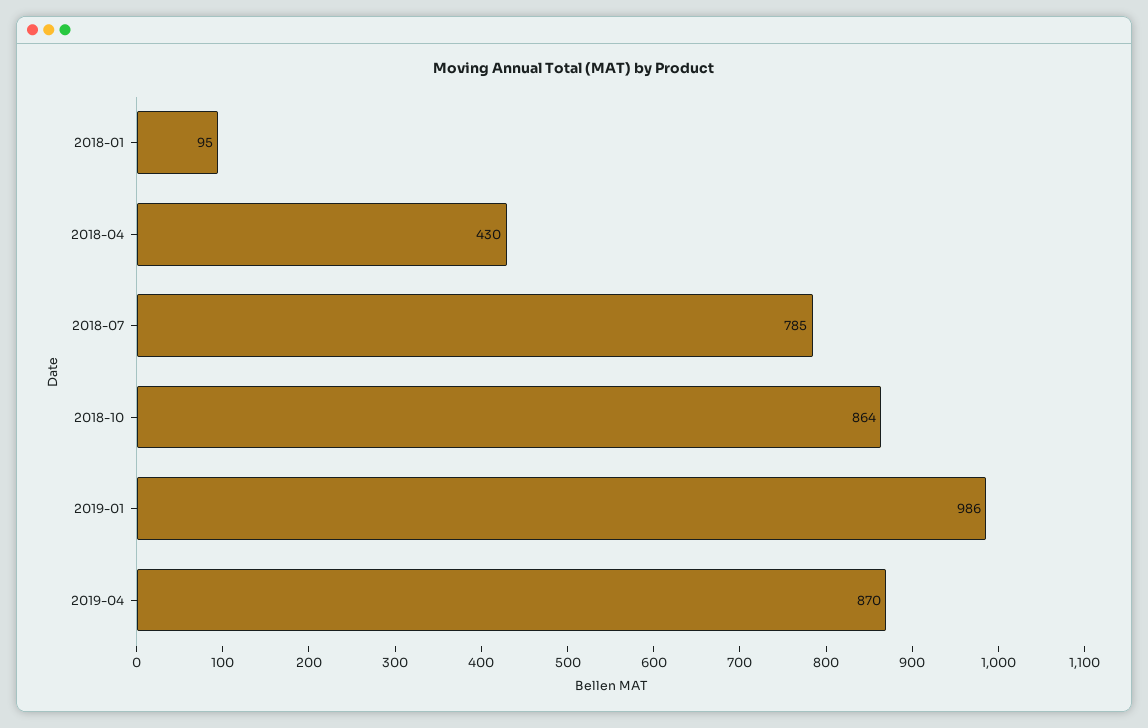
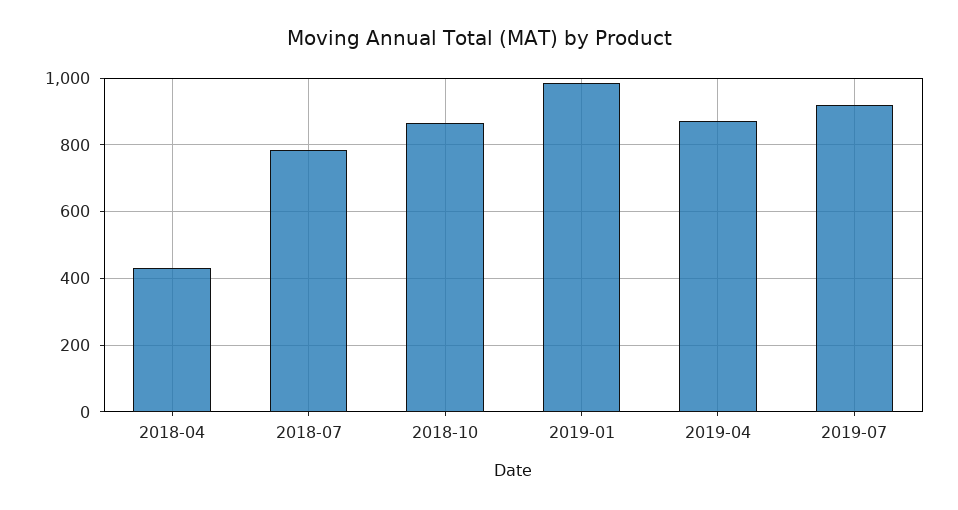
2018-01: 95 -> none
2019-07: none -> 920

